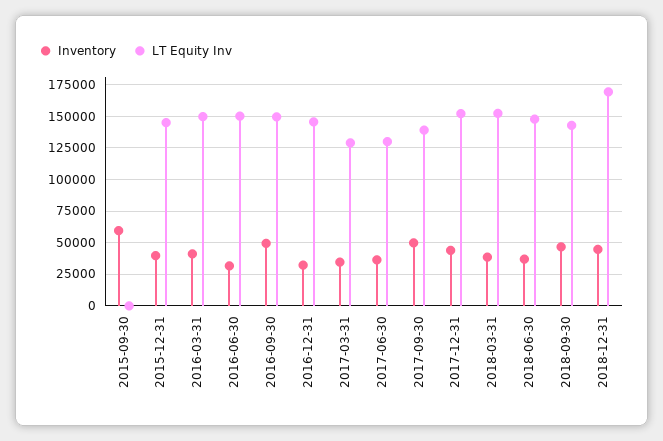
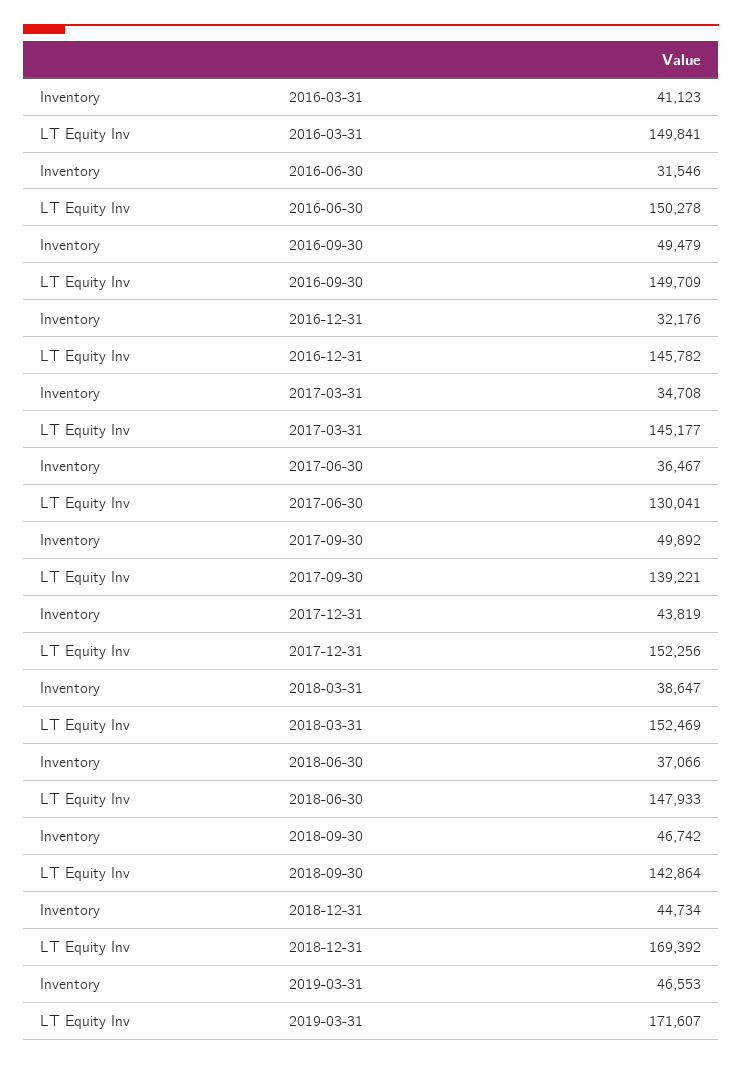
Inventory, 2015-09-30: 60000 -> none
LT Equity Inv, 2015-09-30: 0 -> none
Inventory, 2015-12-31: 40000 -> none
LT Equity Inv, 2015-12-31: 145000 -> none
LT Equity Inv, 2017-03-31: 130000 -> 145177
Inventory, 2019-03-31: none -> 46553
LT Equity Inv, 2019-03-31: none -> 171607

